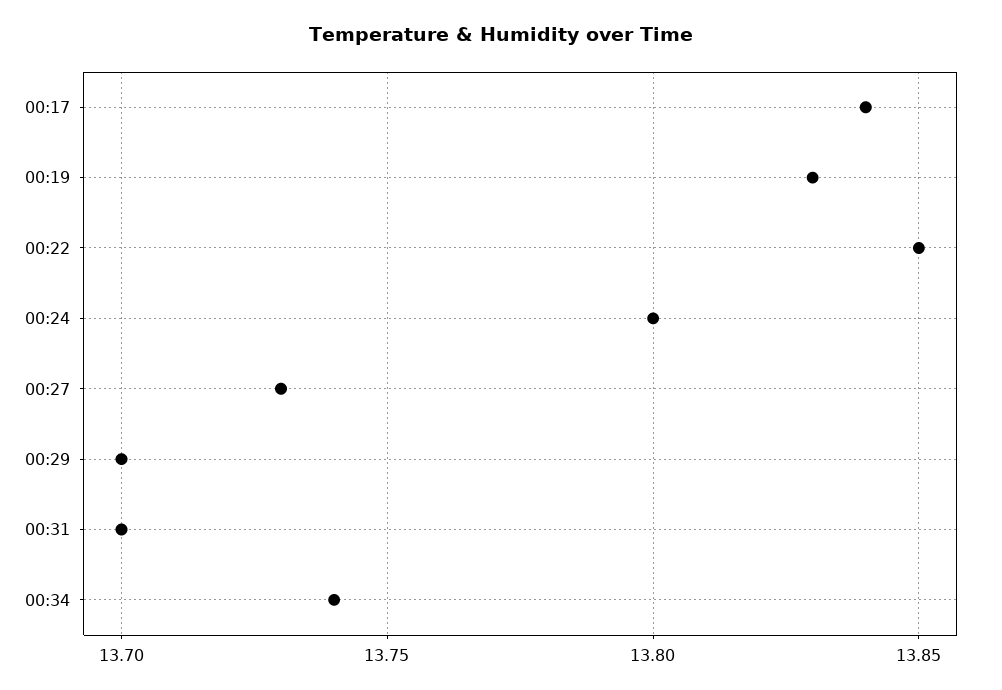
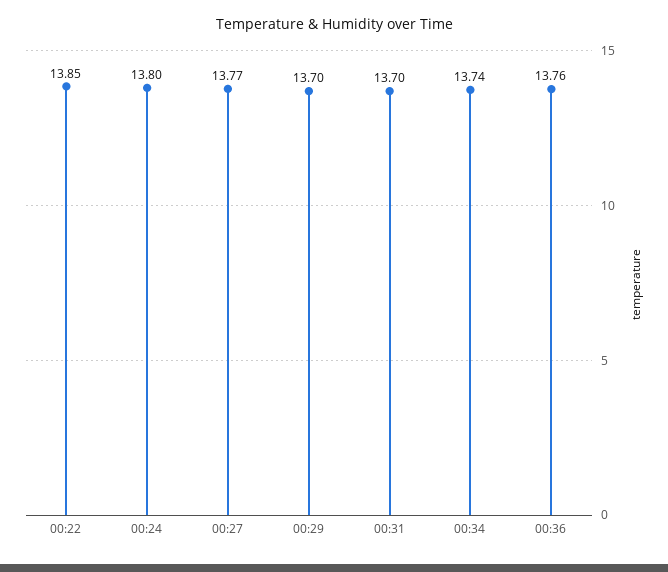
00:17: 13.84 -> none
00:19: 13.83 -> none
00:27: 13.73 -> 13.77
00:36: none -> 13.76

